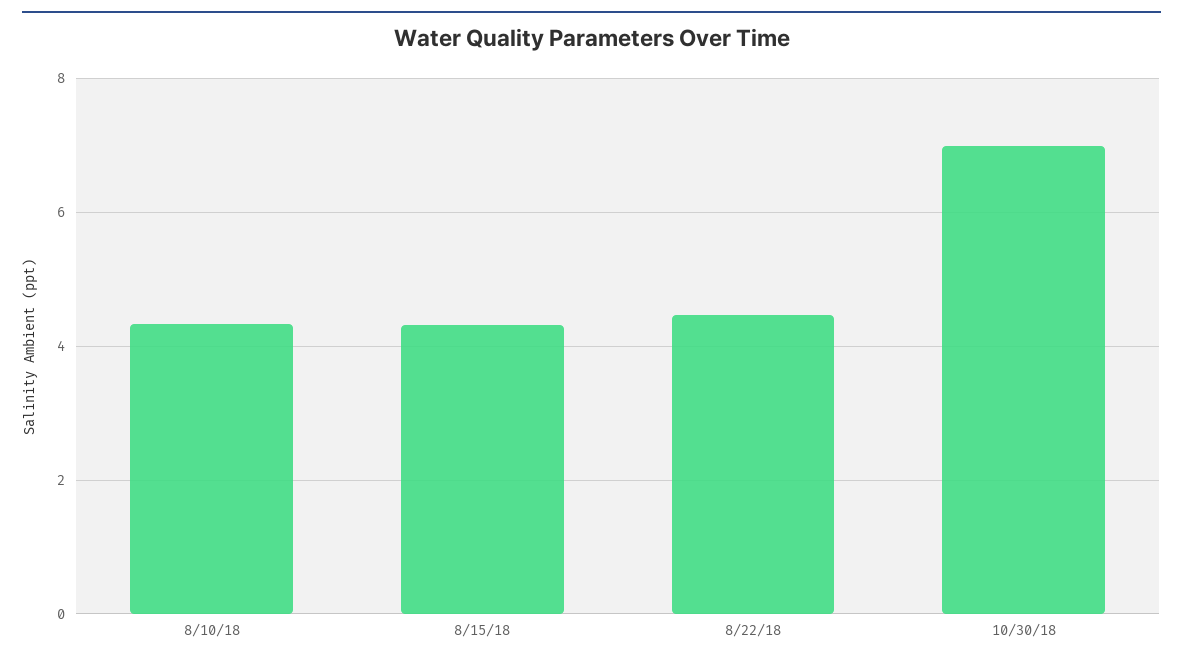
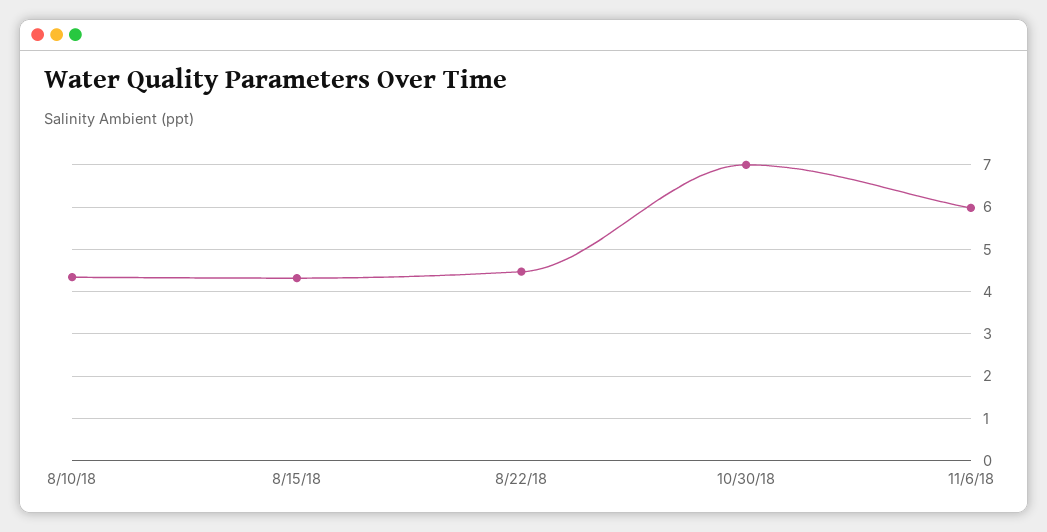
11/6/18: none -> 6

